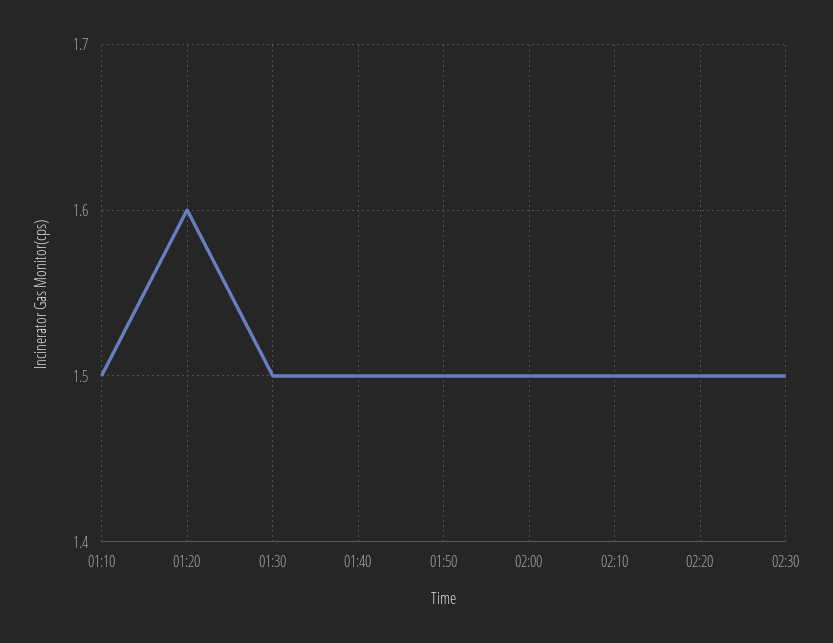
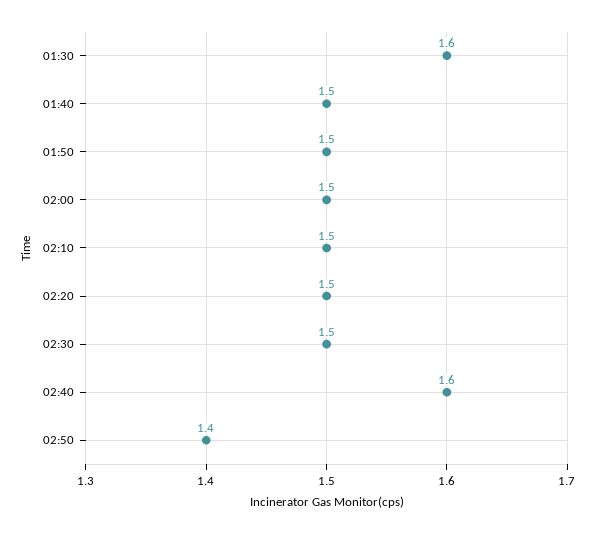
01:10: 1.5 -> none
01:20: 1.6 -> none
01:30: 1.5 -> 1.6
02:40: none -> 1.6
02:50: none -> 1.4

